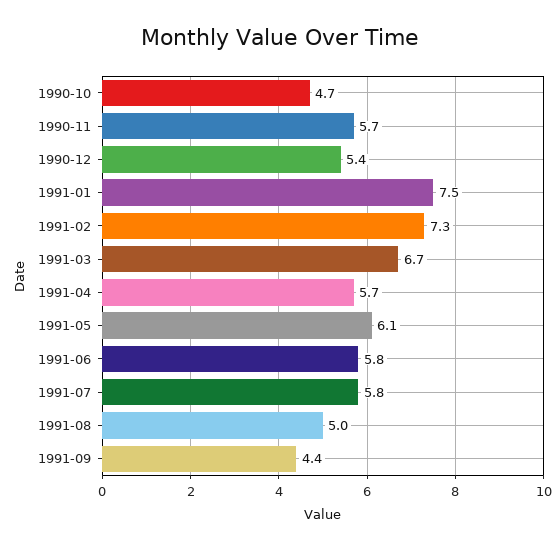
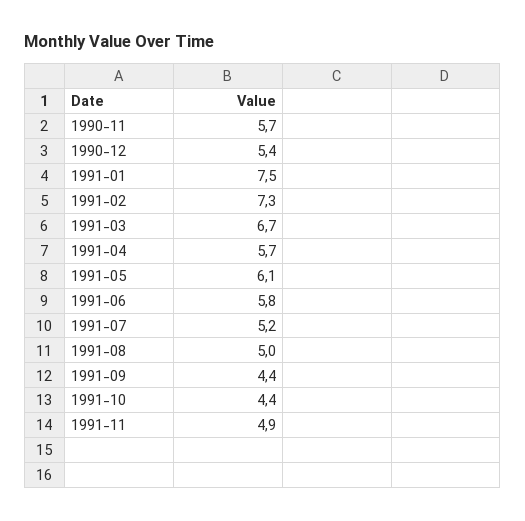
1990-10: 4.7 -> none
1991-07: 5.8 -> 5.2
1991-10: none -> 4.4
1991-11: none -> 4.9

